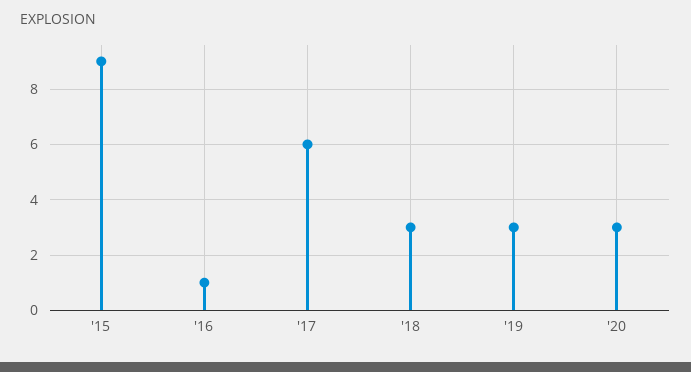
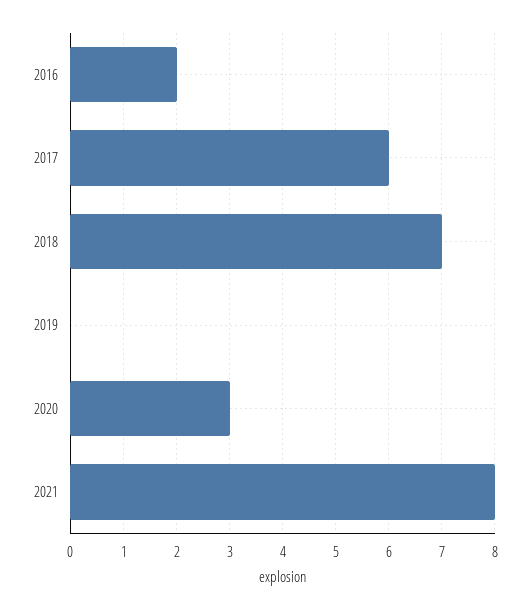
'15: 9 -> none
'16: 1 -> 2
'18: 3 -> 7
'19: 3 -> 0
2021: none -> 8

